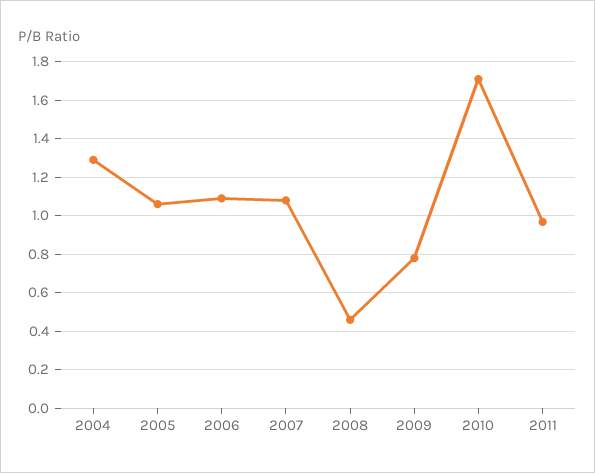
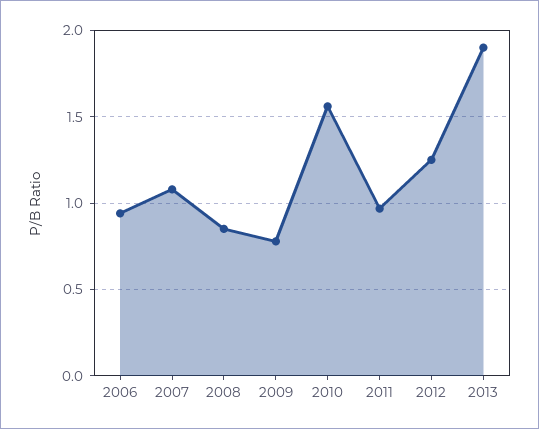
2004: 1.3 -> none
2005: 1.05 -> none
2006: 1.1 -> 0.95
2008: 0.45 -> 0.85
2010: 1.7 -> 1.55
2012: none -> 1.25
2013: none -> 1.9

